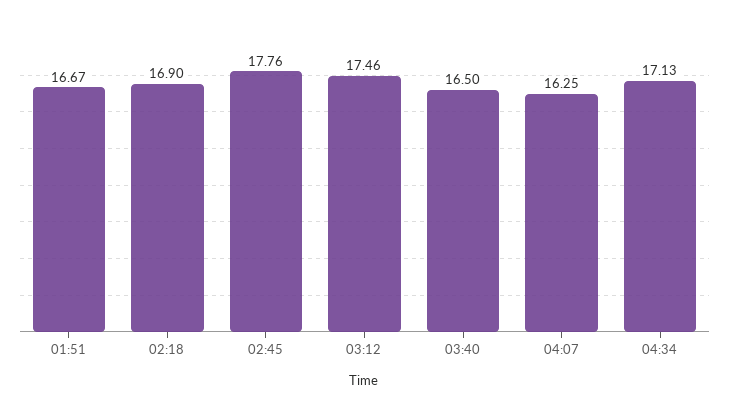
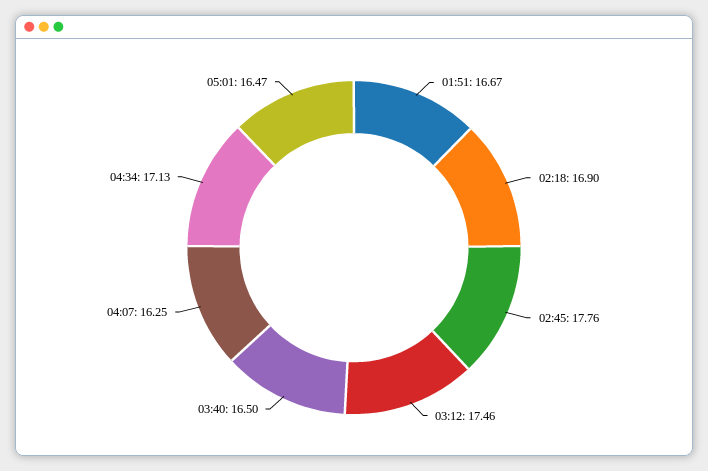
05:01: none -> 16.47

